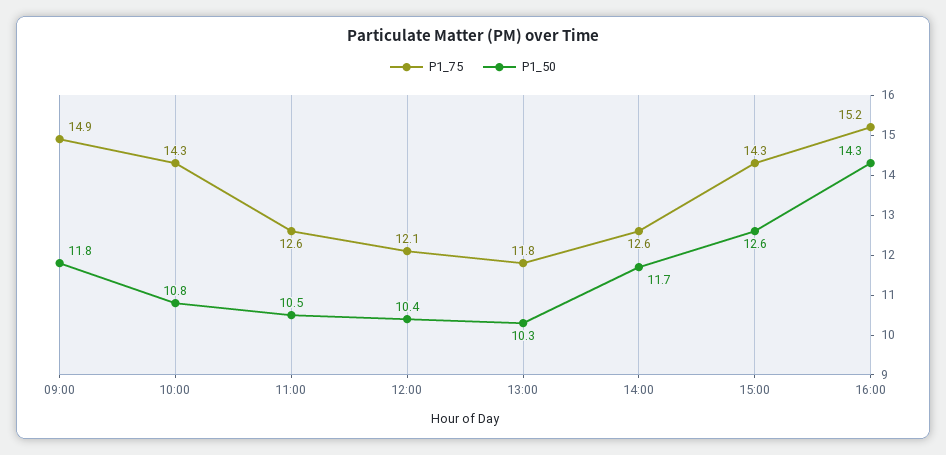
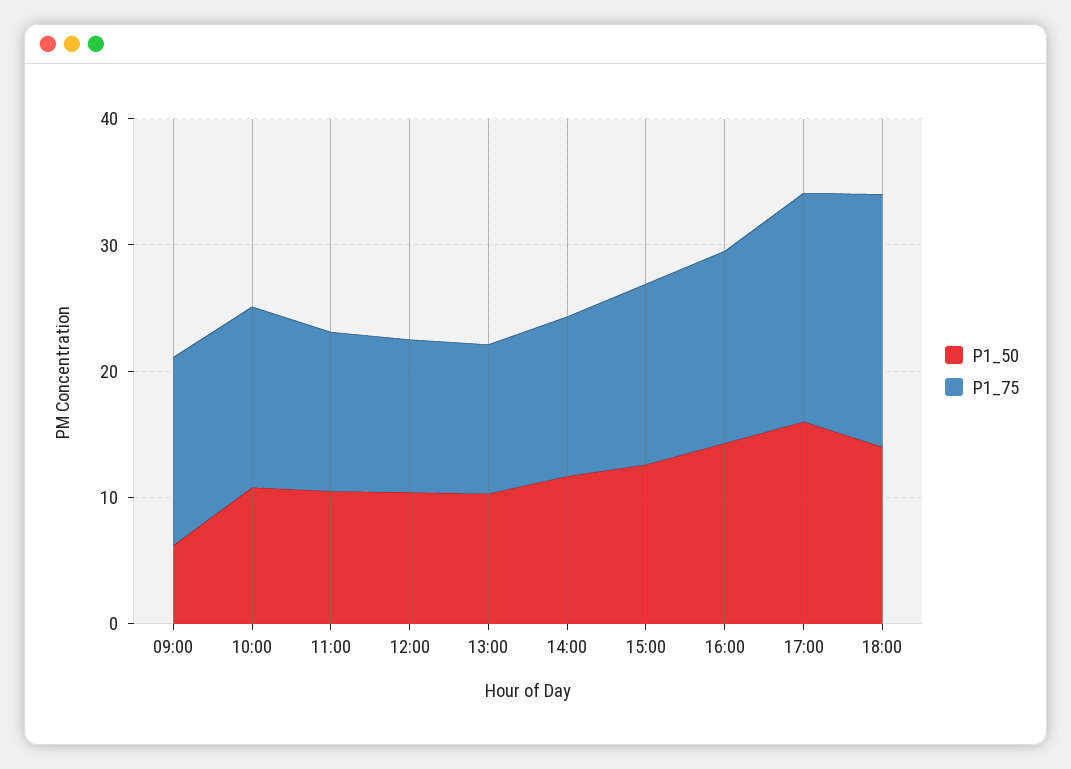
P1_50, 09:00: 11.8 -> 6
P1_50, 17:00: none -> 16
P1_75, 17:00: none -> 18
P1_50, 18:00: none -> 14
P1_75, 18:00: none -> 20

